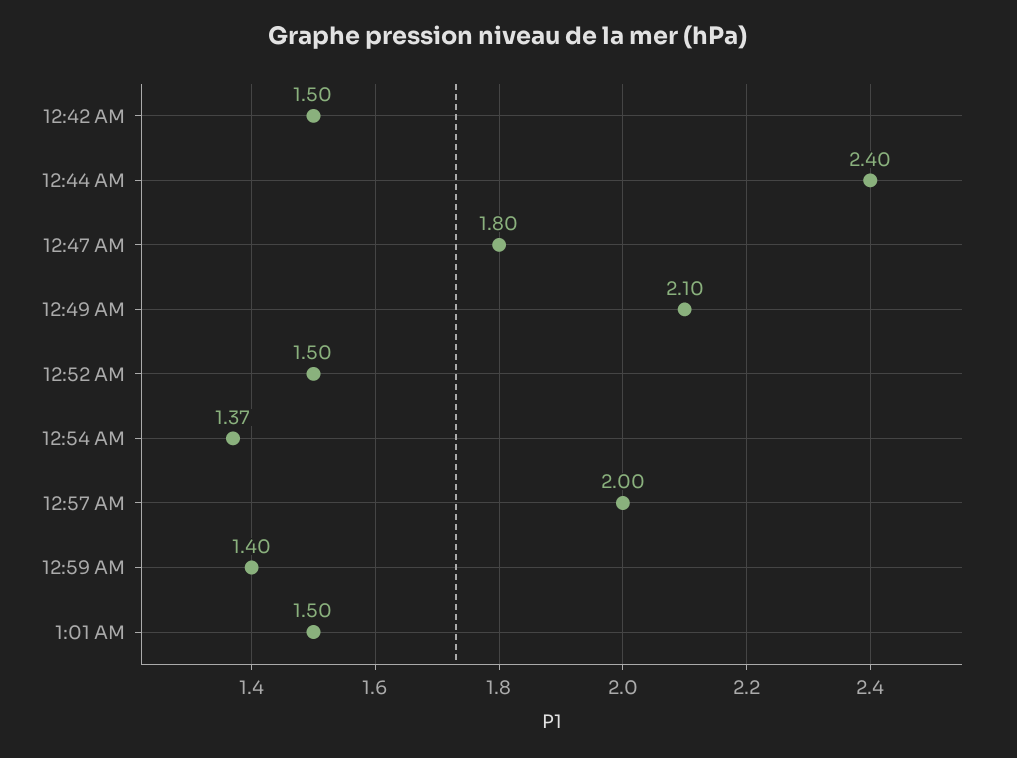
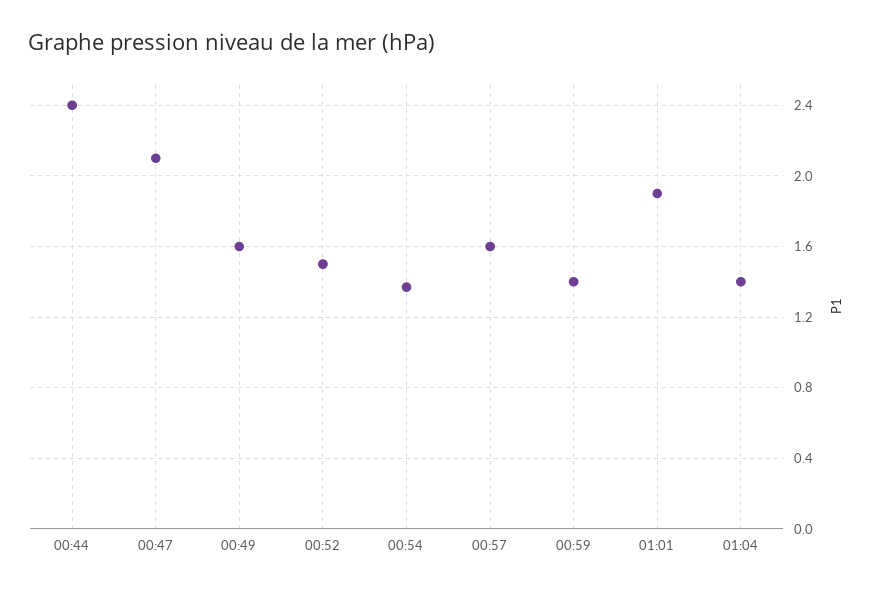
12:42 AM: 1.5 -> none
12:47 AM: 1.8 -> 2.1
12:49 AM: 2.1 -> 1.6
12:57 AM: 2 -> 1.6
1:01 AM: 1.5 -> 1.9
01:04: none -> 1.4

